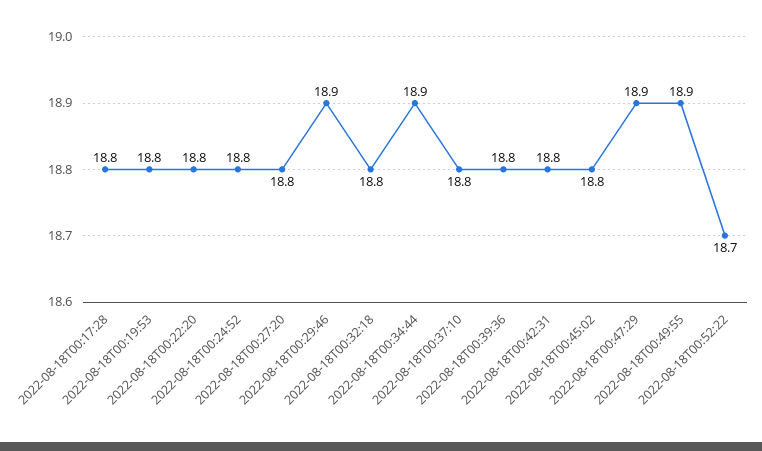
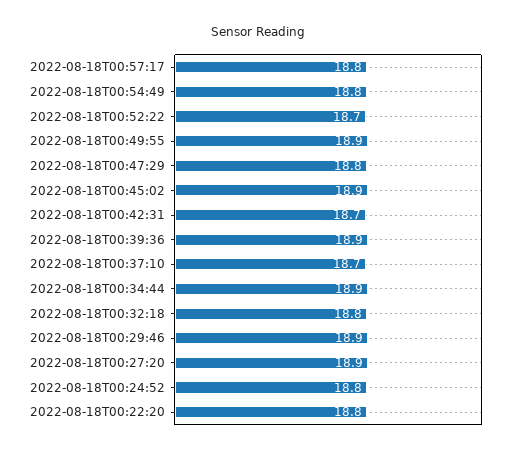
2022-08-18T00:17:28: 18.8 -> none
2022-08-18T00:19:53: 18.8 -> none
2022-08-18T00:27:20: 18.8 -> 18.9
2022-08-18T00:37:10: 18.8 -> 18.7
2022-08-18T00:39:36: 18.8 -> 18.9
2022-08-18T00:42:31: 18.8 -> 18.7
2022-08-18T00:45:02: 18.8 -> 18.9
2022-08-18T00:47:29: 18.9 -> 18.8
2022-08-18T00:57:17: none -> 18.8
2022-08-18T00:54:49: none -> 18.8

